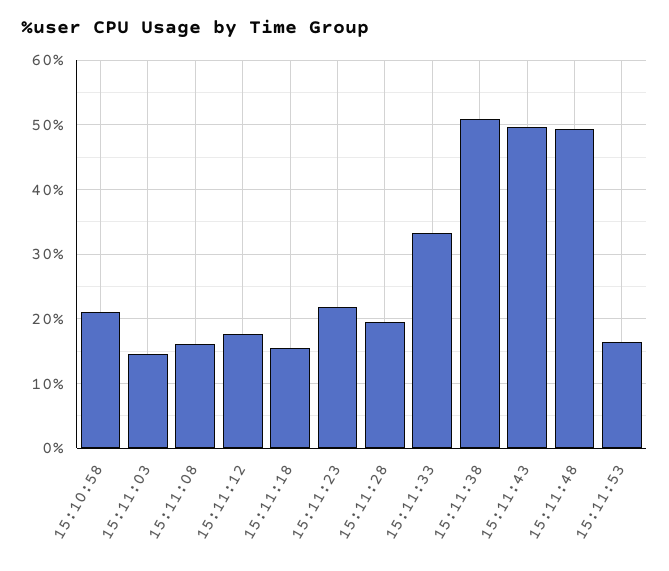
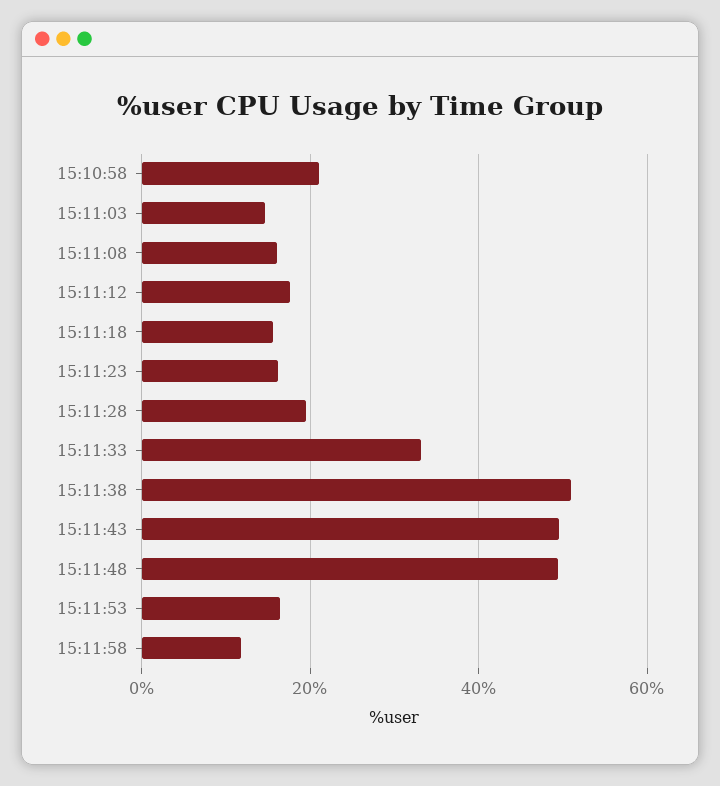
15:11:23: 22 -> 16
15:11:58: none -> 12

